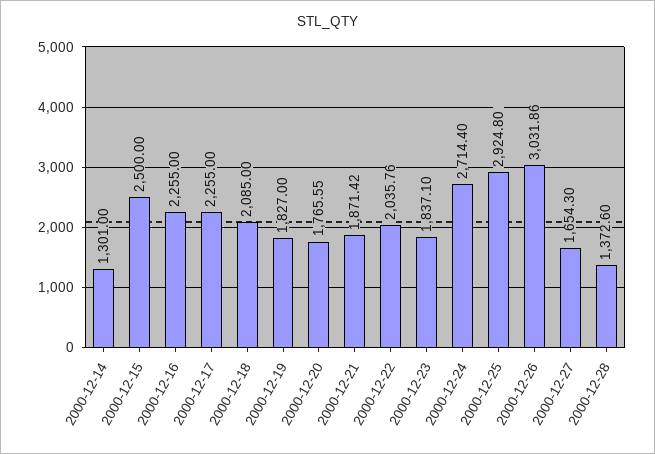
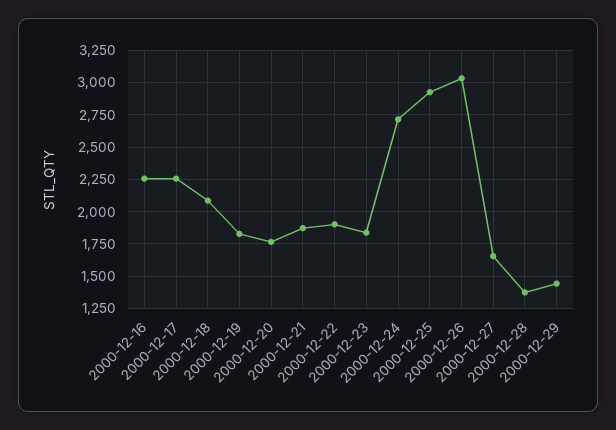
2000-12-14: 1301 -> none
2000-12-15: 2500 -> none
2000-12-22: 2035.76 -> 1900
2000-12-29: none -> 1450

